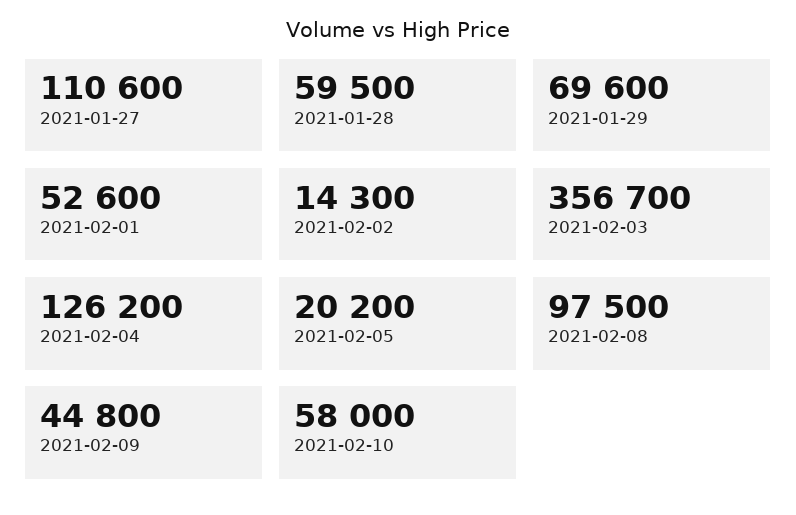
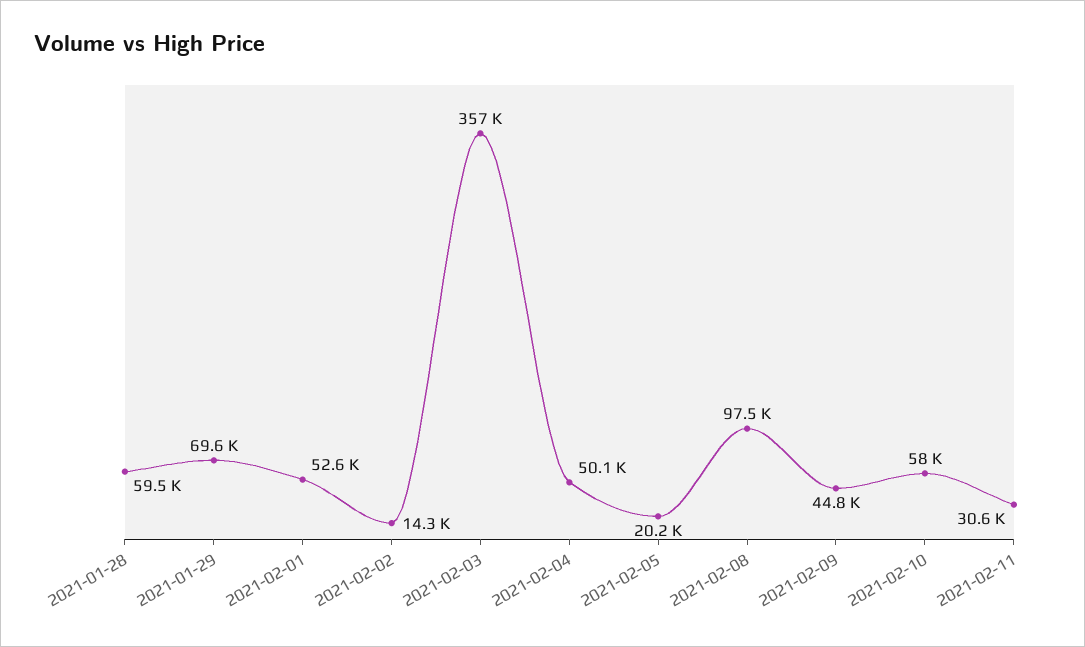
2021-01-27: 110600 -> none
2021-02-04: 126200 -> 50100
2021-02-11: none -> 30600

